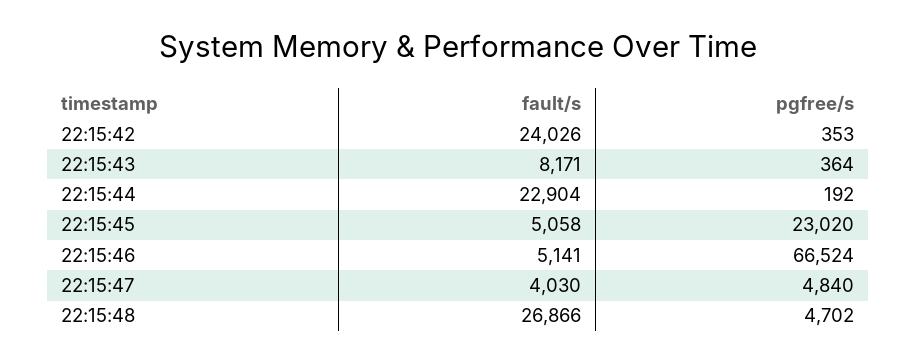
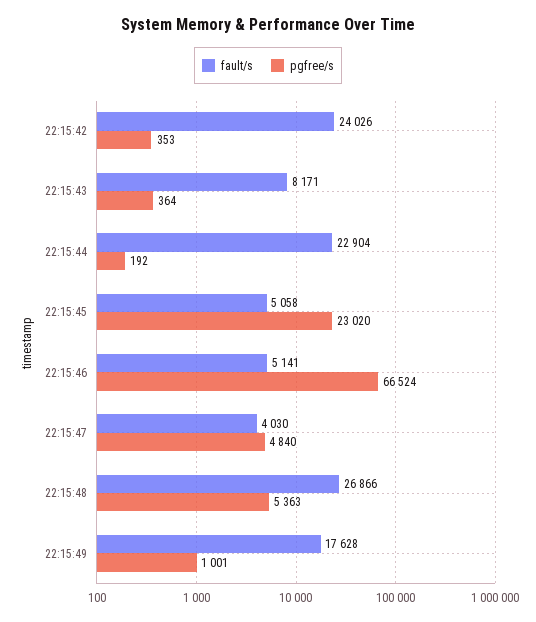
pgfree/s, 22:15:48: 4702 -> 5363
fault/s, 22:15:49: none -> 17628
pgfree/s, 22:15:49: none -> 1001

